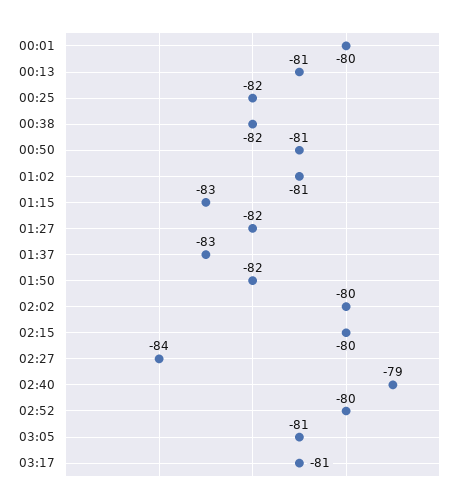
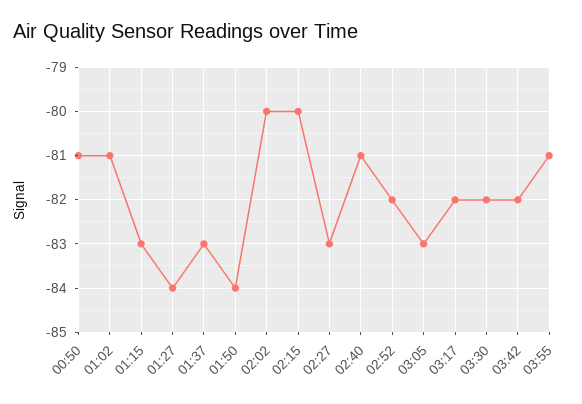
00:01: -80 -> none
00:13: -81 -> none
00:25: -82 -> none
00:38: -82 -> none
01:27: -82 -> -84
01:50: -82 -> -84
02:27: -84 -> -83
02:40: -79 -> -81
02:52: -80 -> -82
03:05: -81 -> -83
03:17: -81 -> -82
03:30: none -> -82
03:42: none -> -82
03:55: none -> -81

